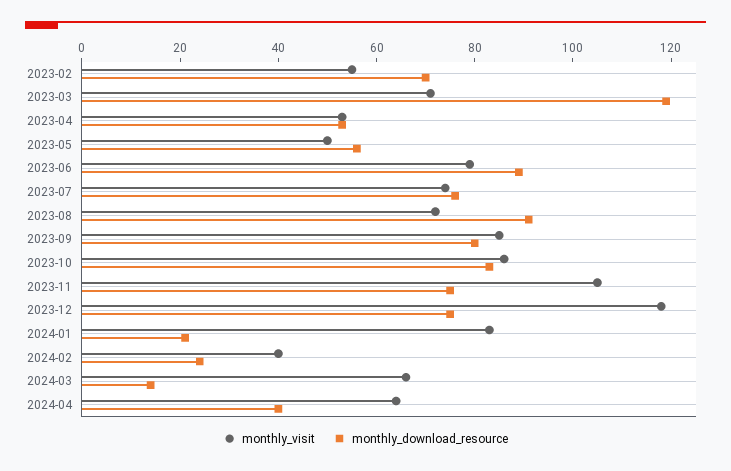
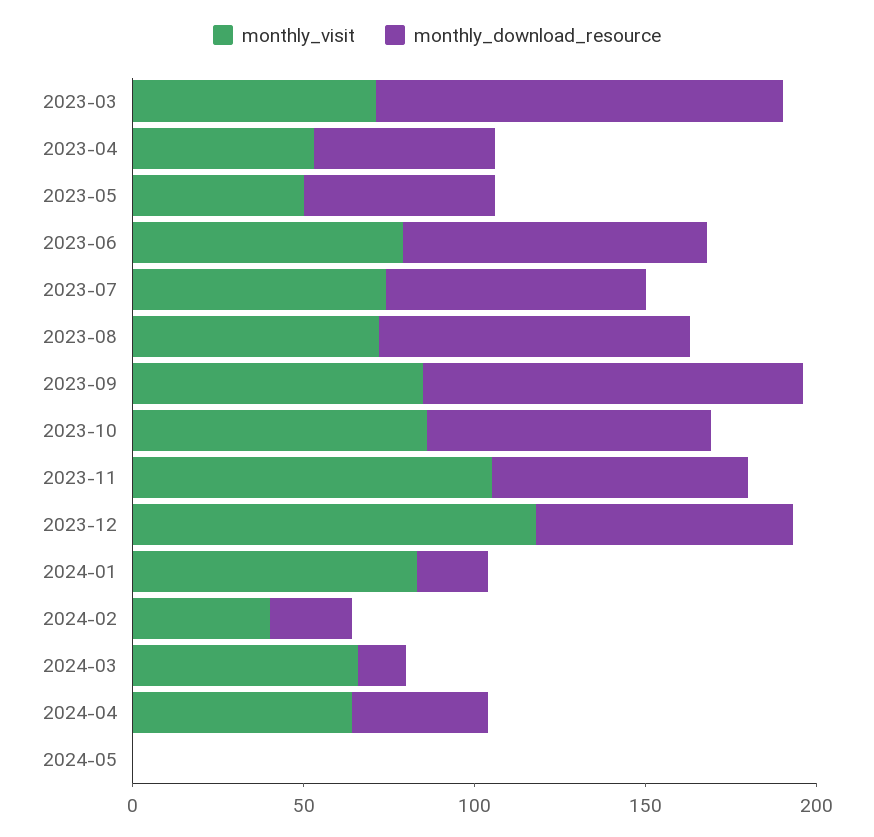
monthly_visit, 2023-02: 55 -> none
monthly_download_resource, 2023-02: 70 -> none
monthly_download_resource, 2023-09: 80 -> 110
monthly_visit, 2024-05: none -> 0
monthly_download_resource, 2024-05: none -> 0

